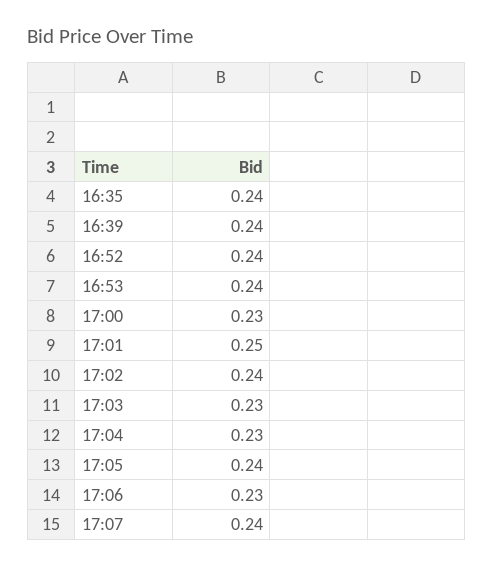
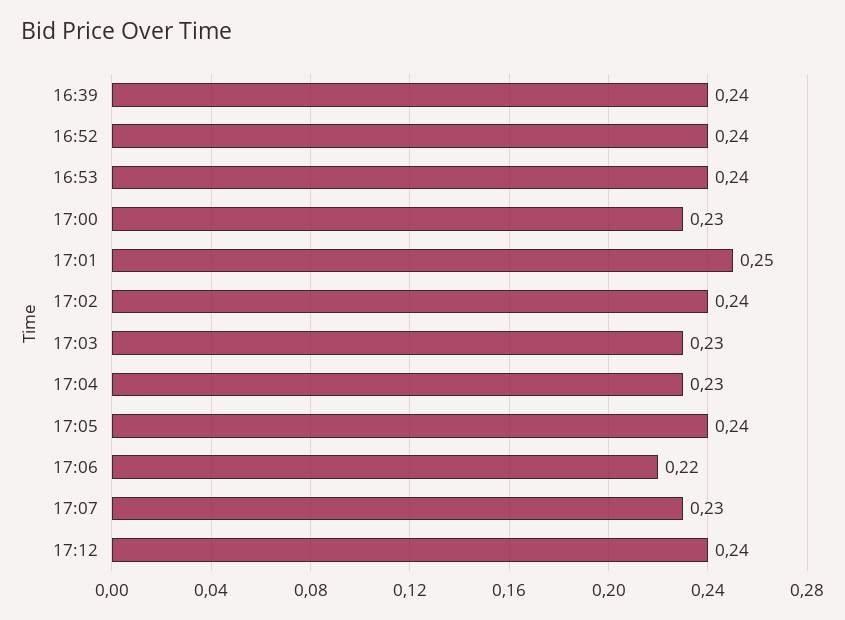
16:35: 0.24 -> none
17:06: 0.23 -> 0.22
17:07: 0.24 -> 0.23
17:12: none -> 0.24

